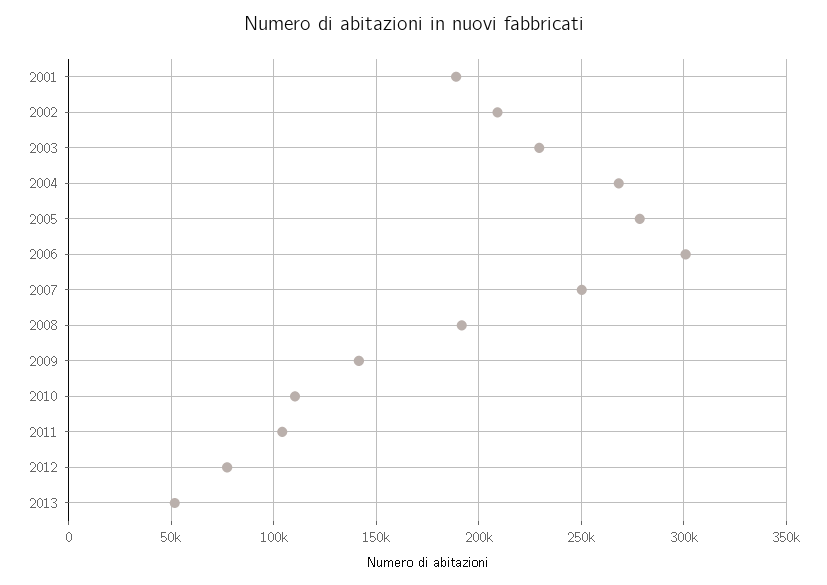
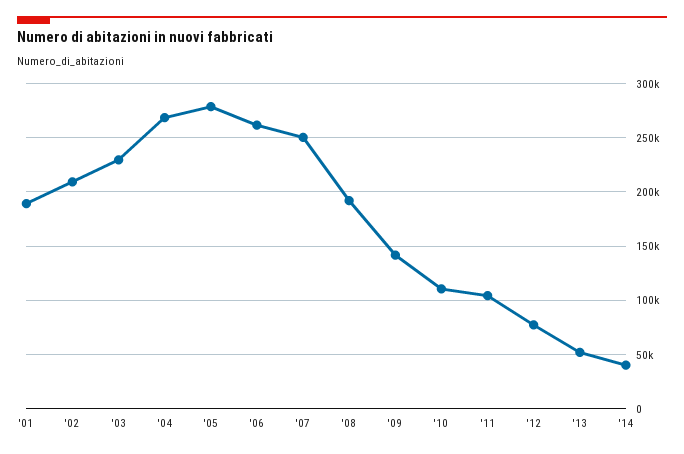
2006: 300000 -> 260000
'14: none -> 40000

